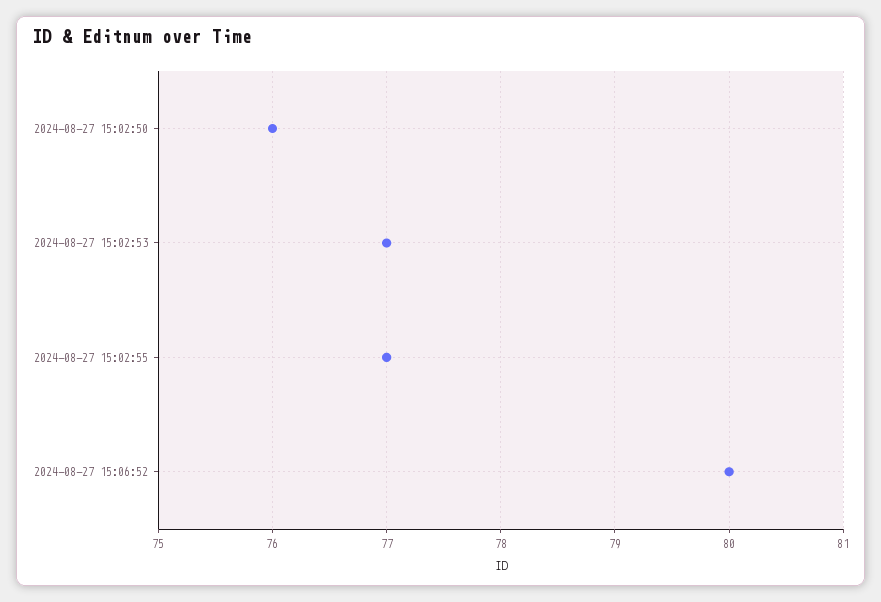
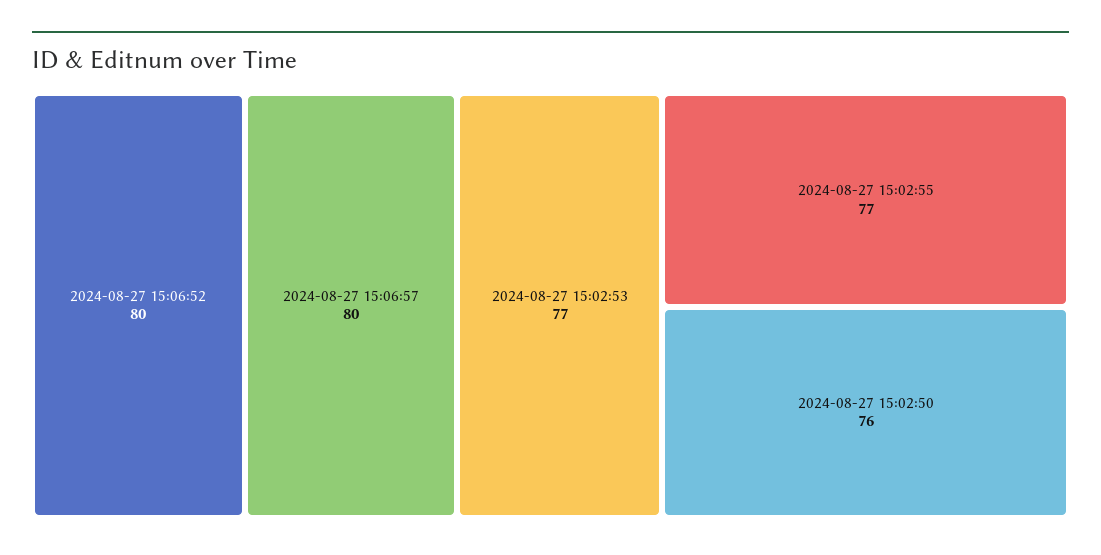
2024-08-27 15:06:57: none -> 80

